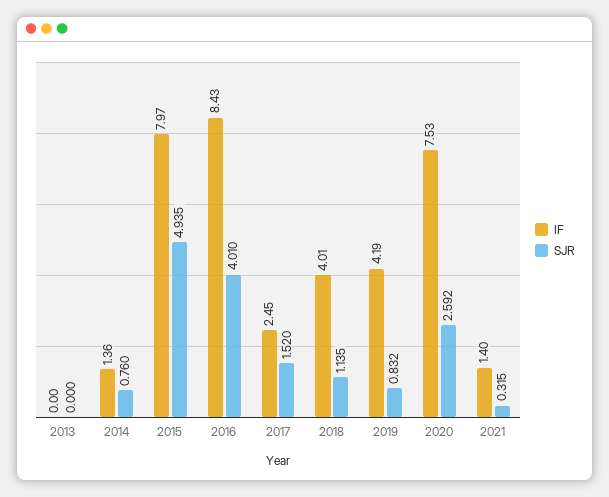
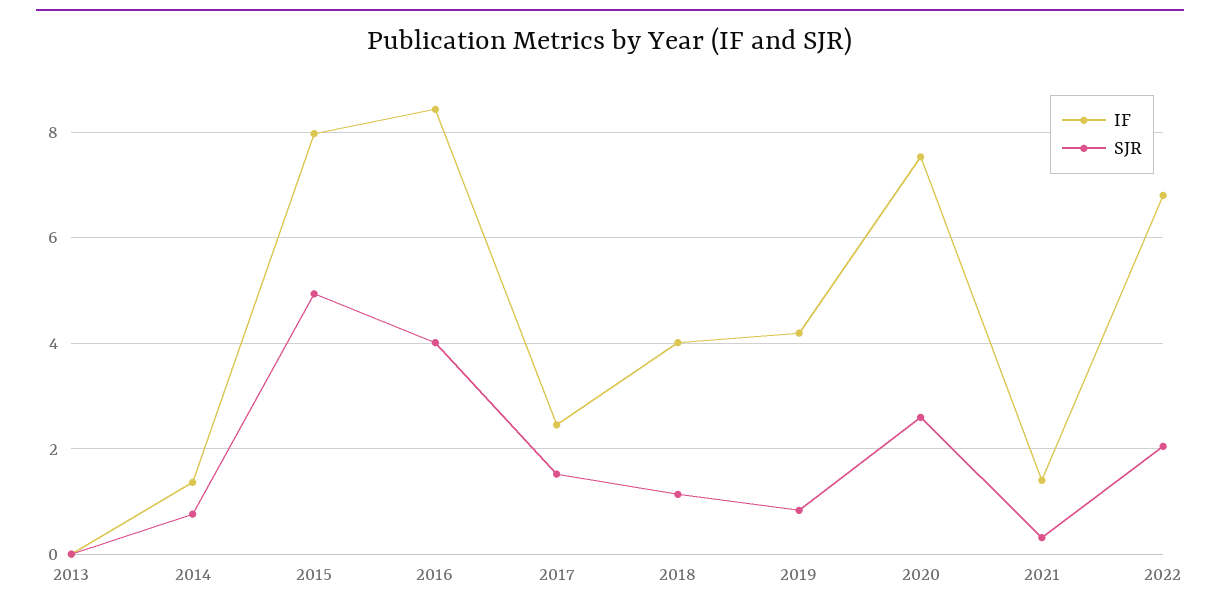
IF, 2022: none -> 6.8
SJR, 2022: none -> 2

